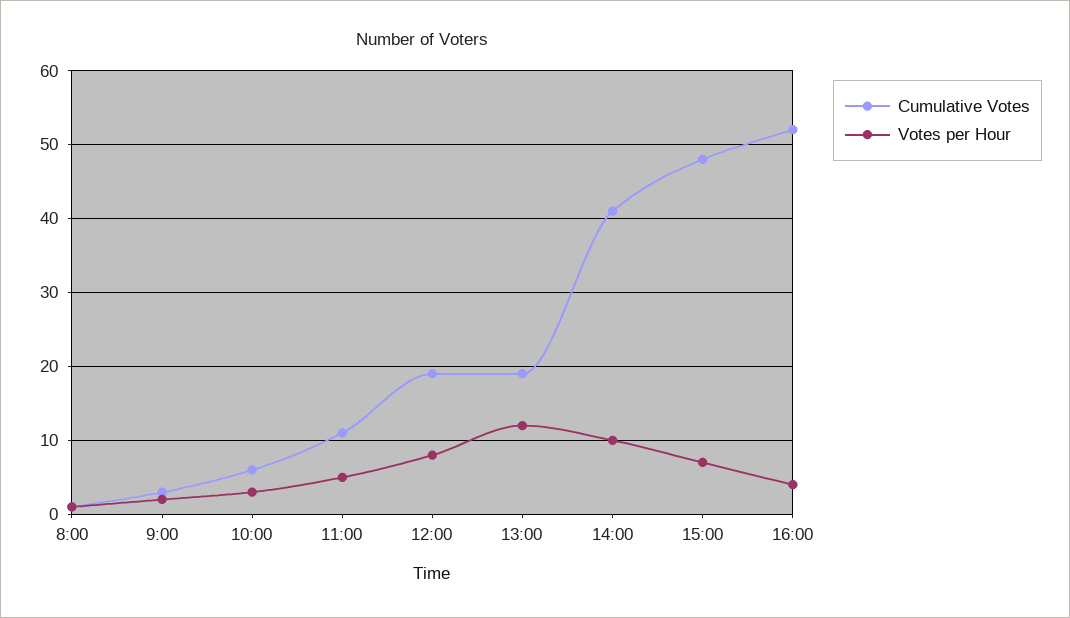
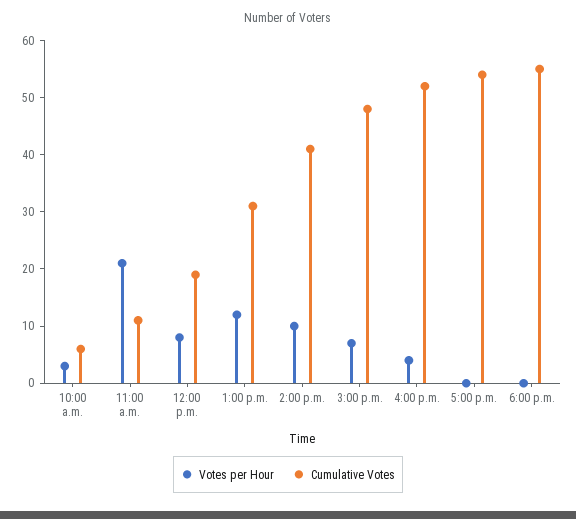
Cumulative Votes, 8:00: 1 -> none
Votes per Hour, 8:00: 1 -> none
Cumulative Votes, 9:00: 3 -> none
Votes per Hour, 9:00: 2 -> none
Votes per Hour, 11:00: 5 -> 20
Cumulative Votes, 13:00: 19 -> 30
Votes per Hour, 5:00 p.m.: none -> 0
Cumulative Votes, 5:00 p.m.: none -> 55
Votes per Hour, 6:00 p.m.: none -> 0
Cumulative Votes, 6:00 p.m.: none -> 55

